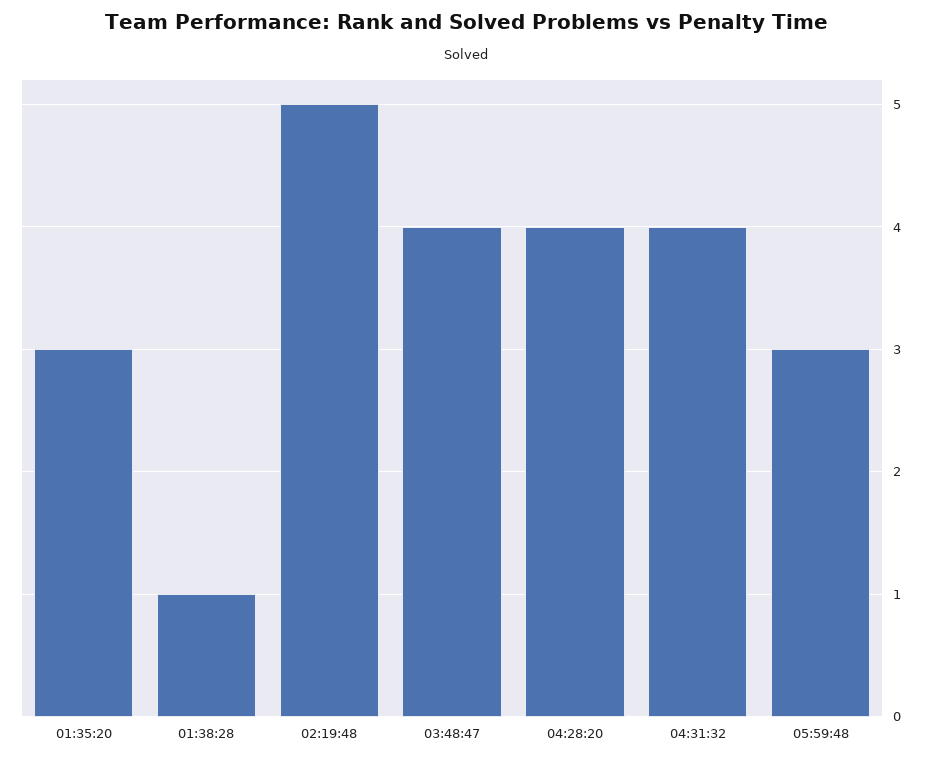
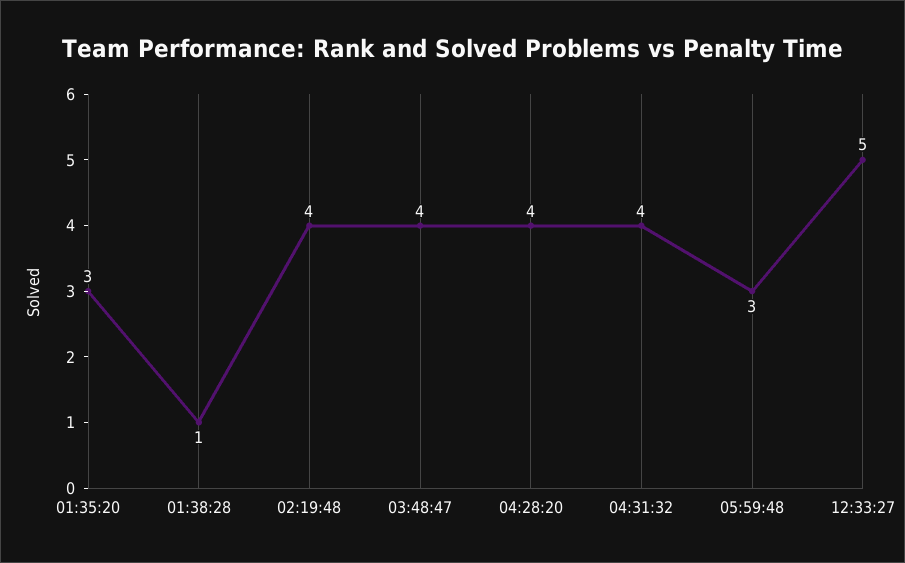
02:19:48: 5 -> 4
12:33:27: none -> 5

